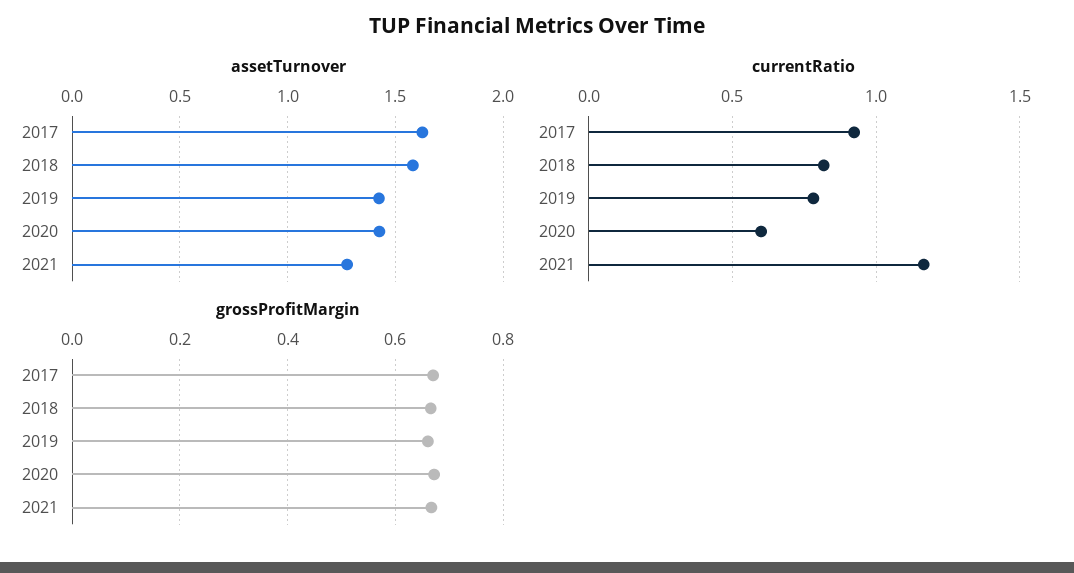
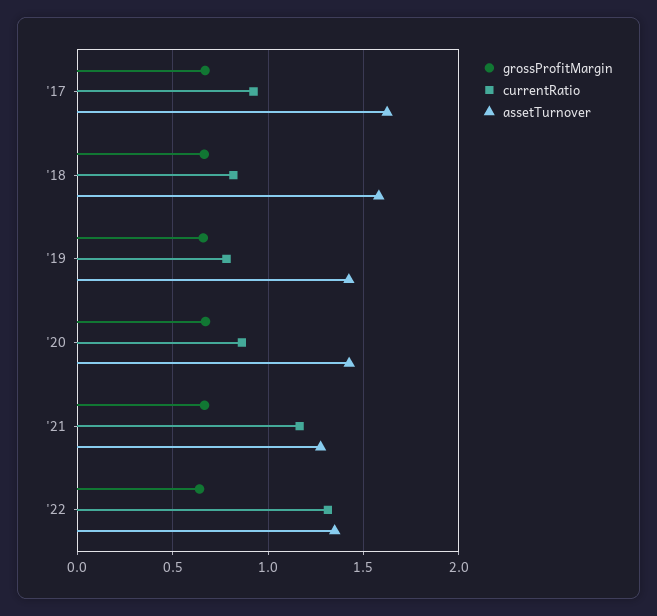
currentRatio, 2020: 0.6 -> 0.85
grossProfitMargin, '22: none -> 0.65
currentRatio, '22: none -> 1.3
assetTurnover, '22: none -> 1.35

